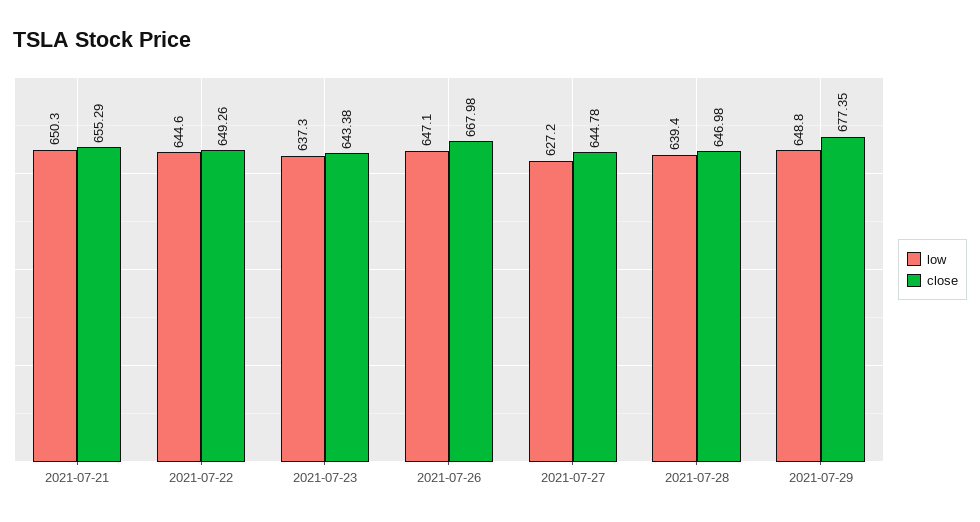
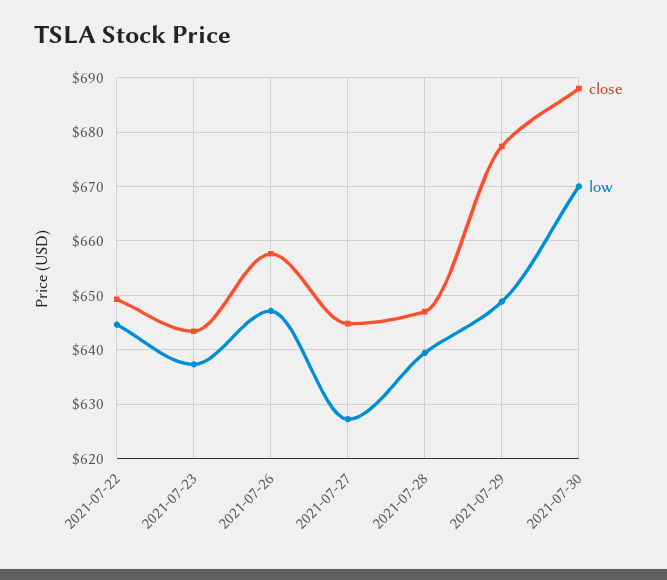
low, 2021-07-21: 650.3 -> none
close, 2021-07-21: 655.29 -> none
close, 2021-07-26: 667.98 -> 658
close, 2021-07-30: none -> 688
low, 2021-07-30: none -> 670

